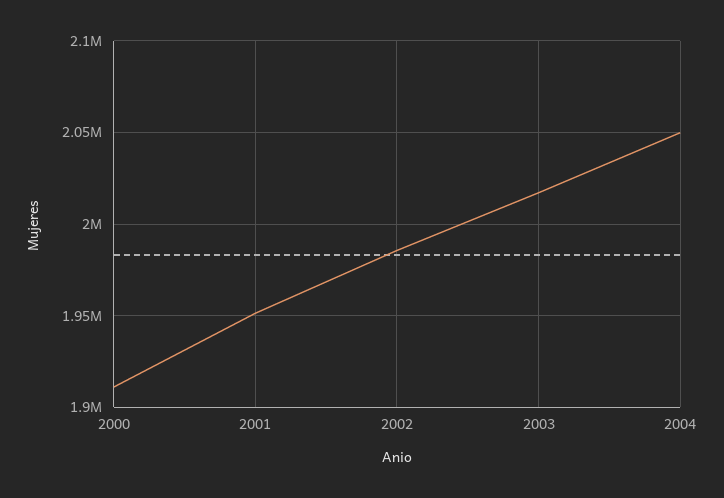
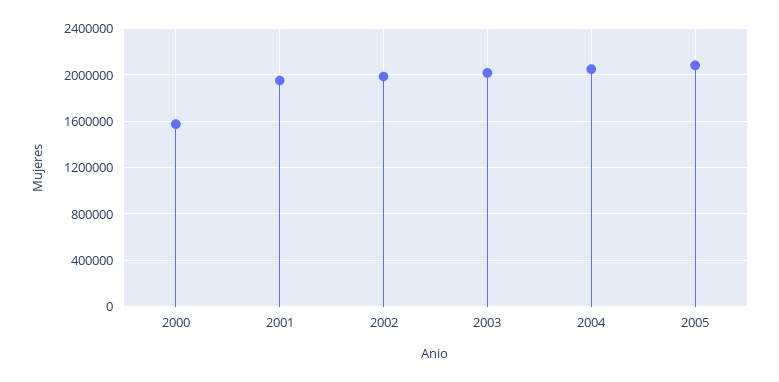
2000: 1910000 -> 1600000
2005: none -> 2100000

